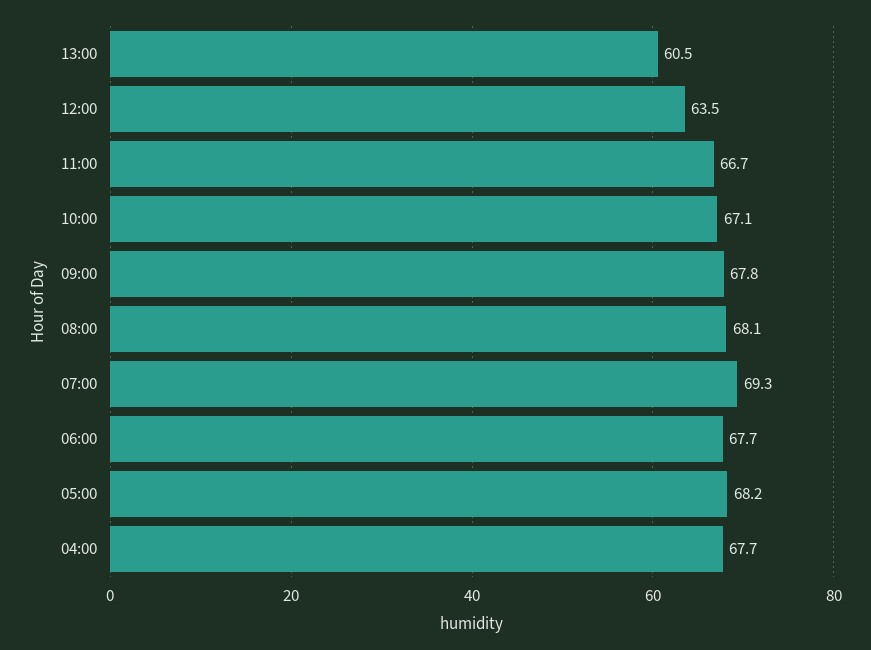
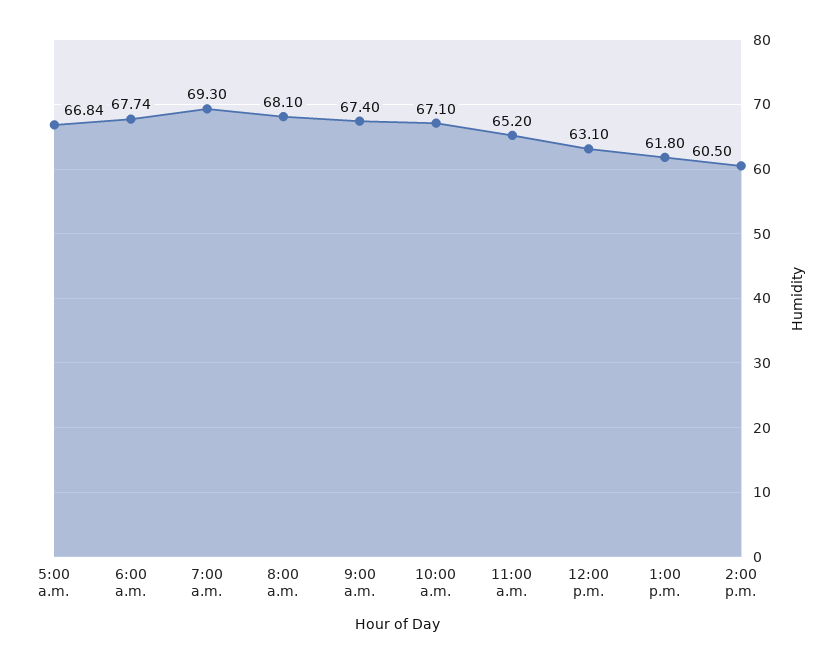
13:00: 60.5 -> 61.8
12:00: 63.5 -> 63.1
11:00: 66.7 -> 65.2
09:00: 67.8 -> 67.4
05:00: 68.2 -> 66.84
04:00: 67.7 -> none
2:00 p.m.: none -> 60.5

